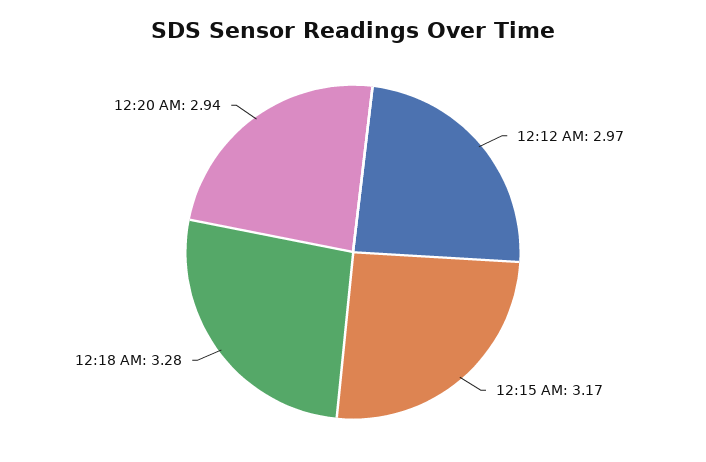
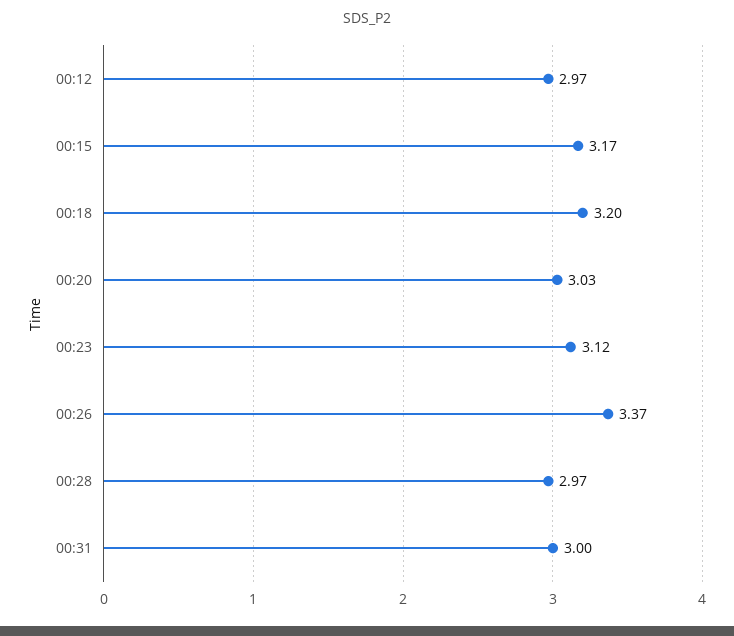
12:18 AM: 3.28 -> 3.2
12:20 AM: 2.94 -> 3.03
00:23: none -> 3.12
00:26: none -> 3.37
00:28: none -> 2.97
00:31: none -> 3

